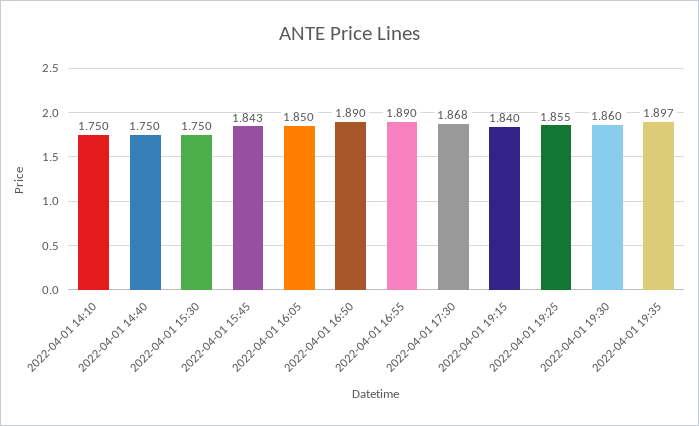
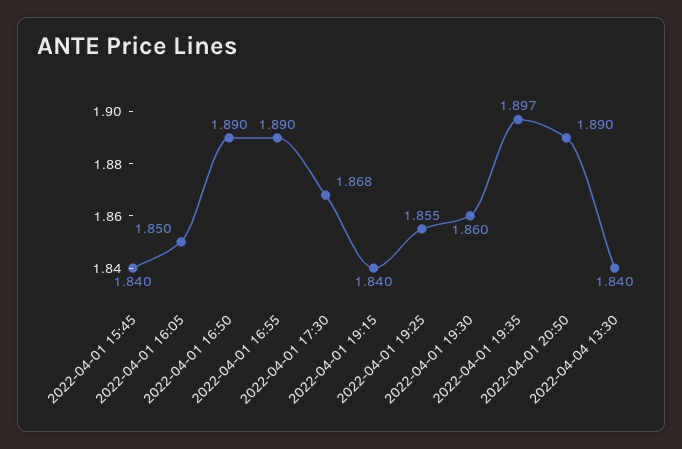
2022-04-01 14:10: 1.75 -> none
2022-04-01 14:40: 1.75 -> none
2022-04-01 15:30: 1.75 -> none
2022-04-01 15:45: 1.843 -> 1.84
2022-04-01 20:50: none -> 1.89
2022-04-04 13:30: none -> 1.84

